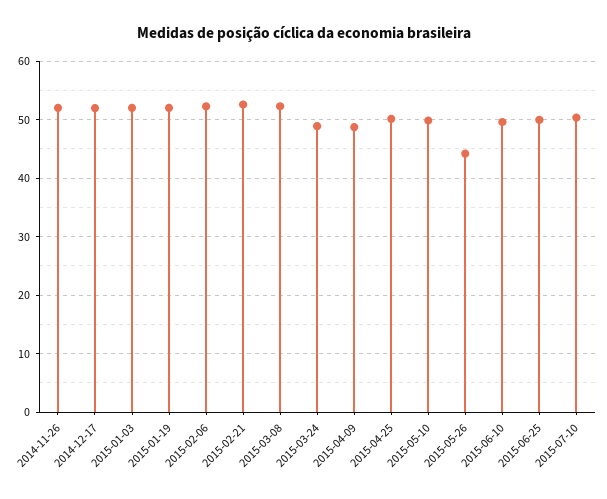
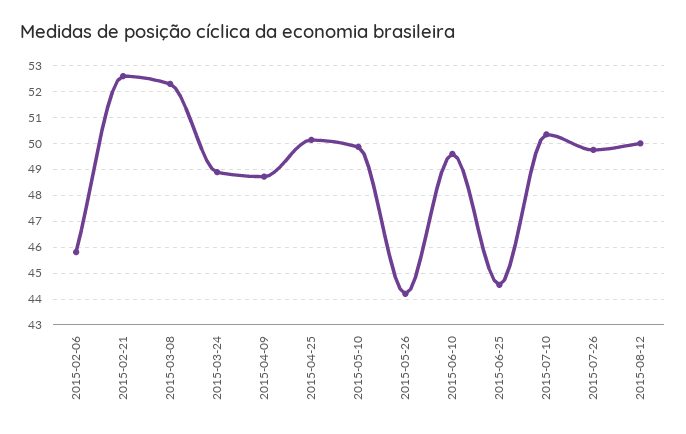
2014-11-26: 52 -> none
2014-12-17: 52 -> none
2015-01-03: 52 -> none
2015-01-19: 52 -> none
2015-02-06: 52 -> 45.75
2015-06-25: 50 -> 44.5
2015-07-26: none -> 49.75
2015-08-12: none -> 50

